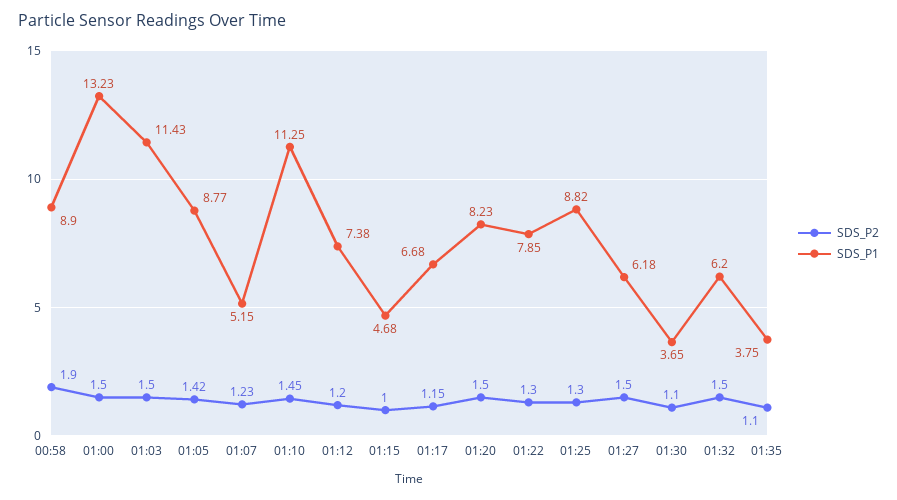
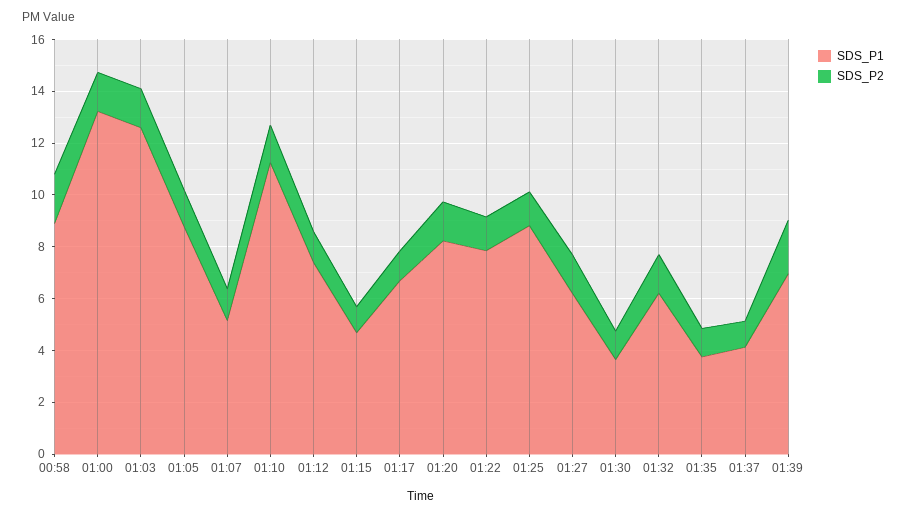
SDS_P1, 01:03: 11.43 -> 12.5
SDS_P1, 01:37: none -> 4
SDS_P2, 01:37: none -> 1
SDS_P1, 01:39: none -> 7
SDS_P2, 01:39: none -> 2

